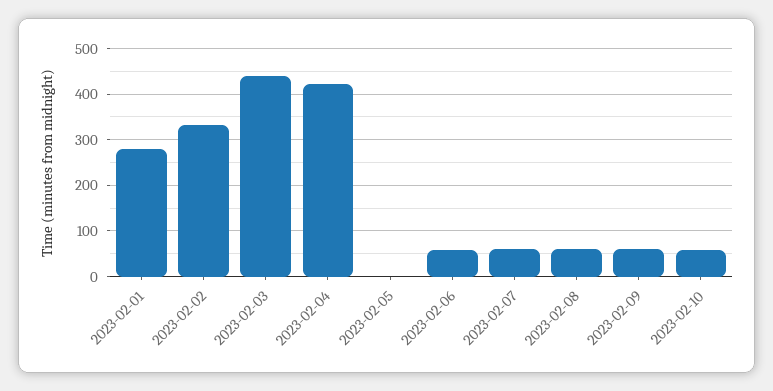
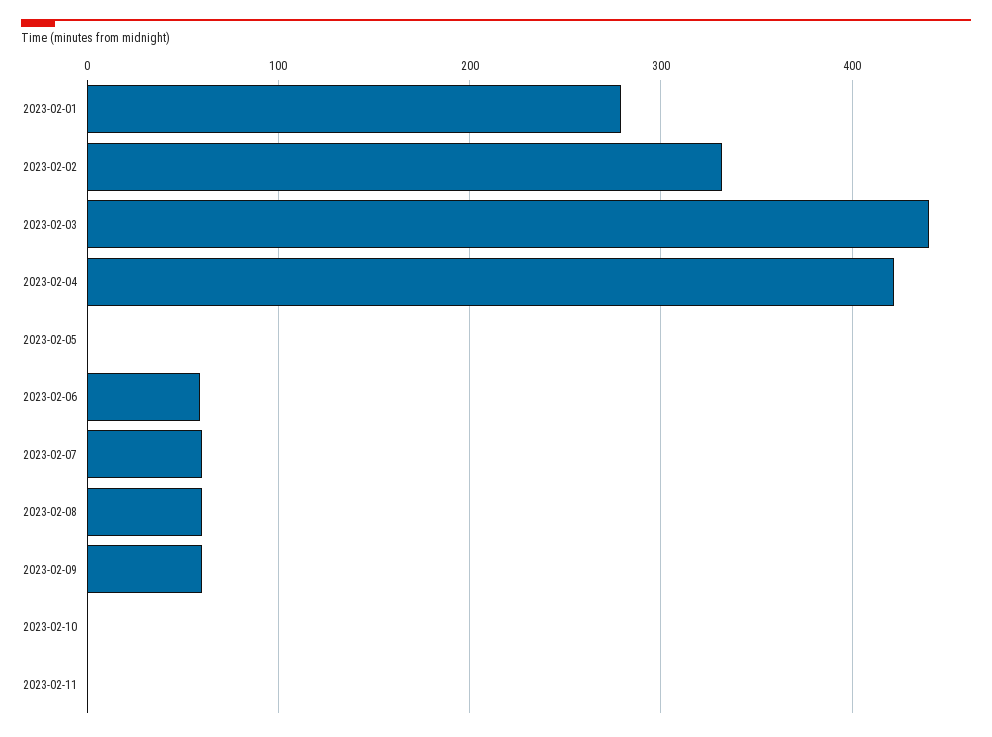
2023-02-10: 60 -> 0
2023-02-11: none -> 0

